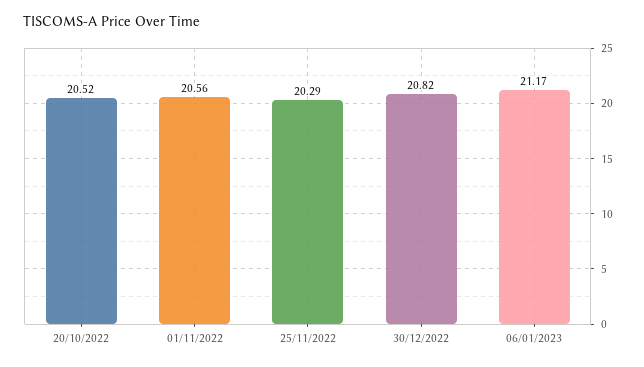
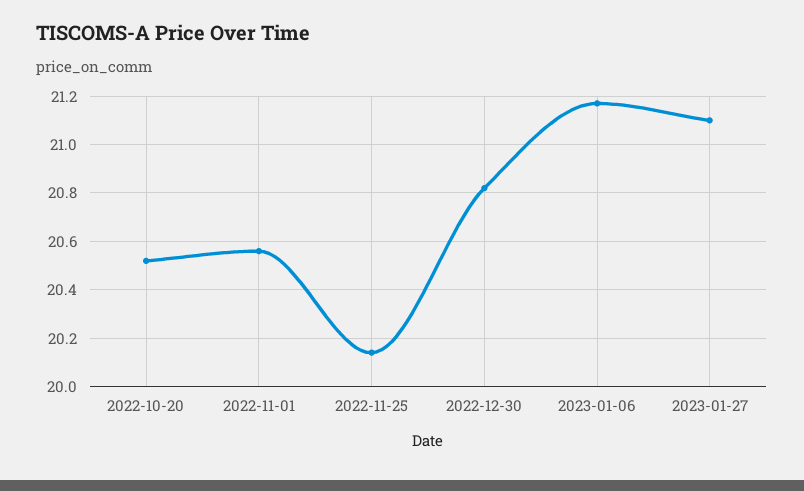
25/11/2022: 20.29 -> 20.15
2023-01-27: none -> 21.1

